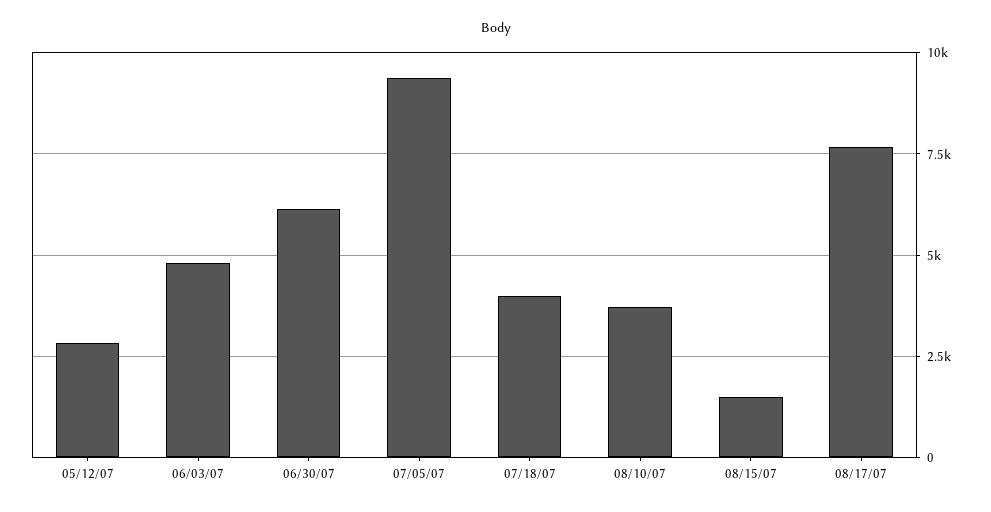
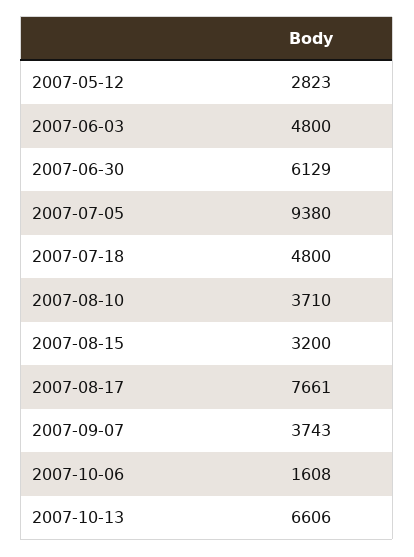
07/18/07: 4000 -> 4800
08/15/07: 1500 -> 3200
2007-09-07: none -> 3743
2007-10-06: none -> 1608
2007-10-13: none -> 6606

